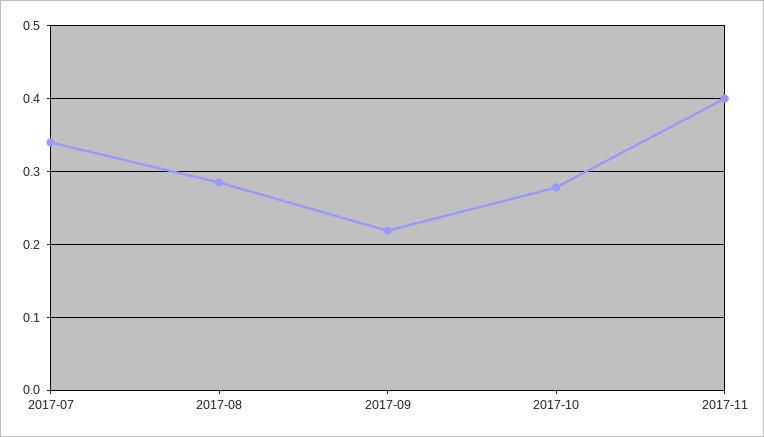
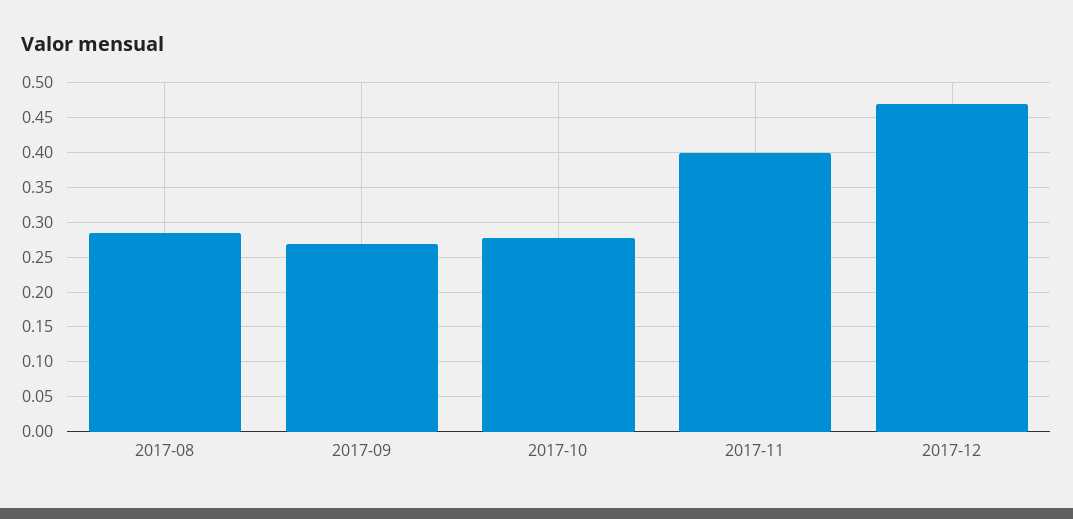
2017-07: 0.34 -> none
2017-09: 0.22 -> 0.27
2017-12: none -> 0.47

